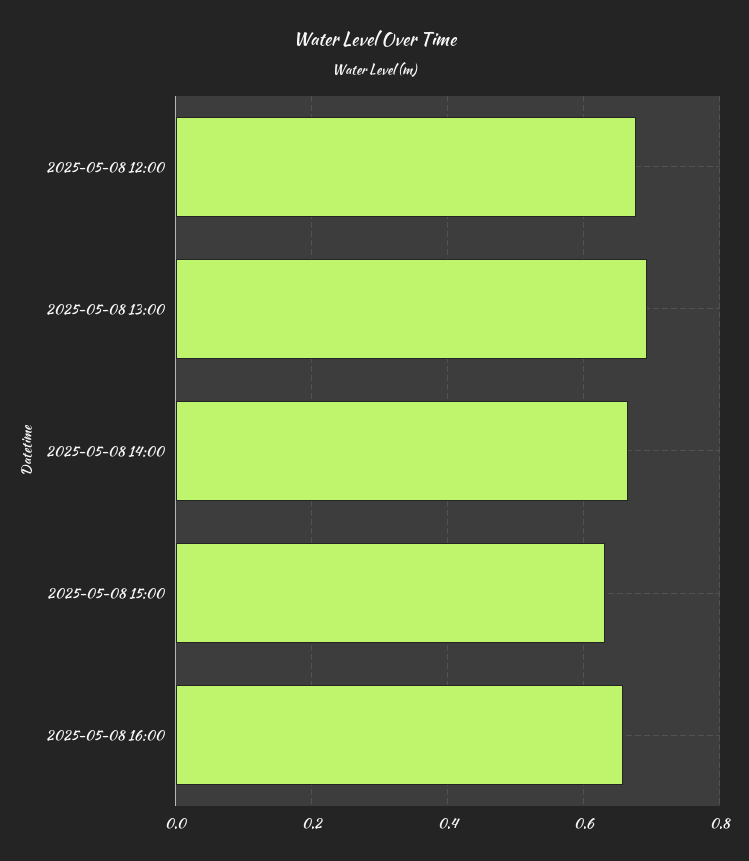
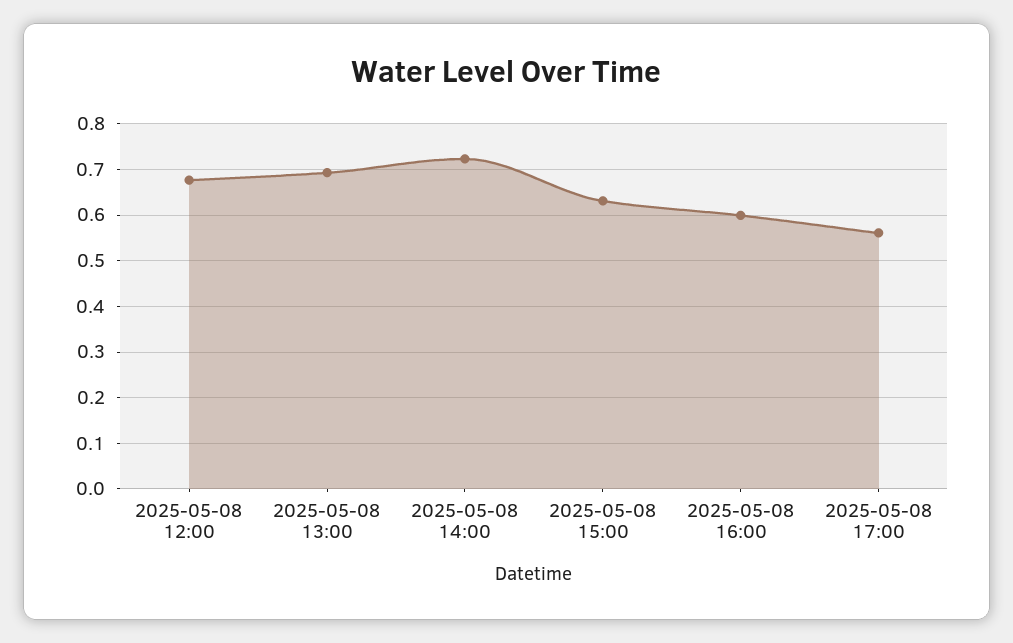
2025-05-08 14:00: 0.66 -> 0.72
2025-05-08 16:00: 0.66 -> 0.6
2025-05-08 17:00: none -> 0.56

